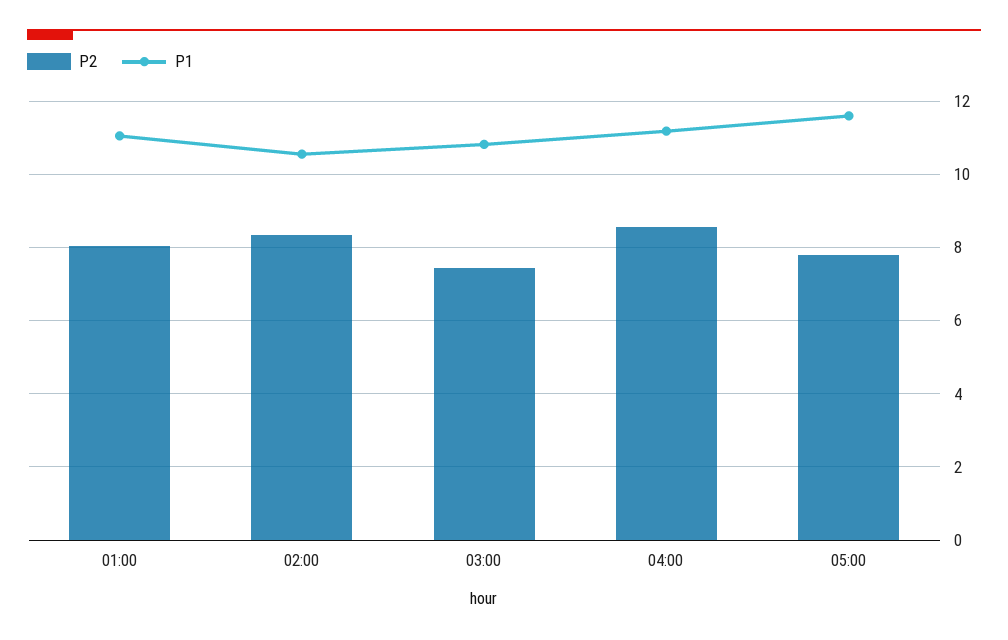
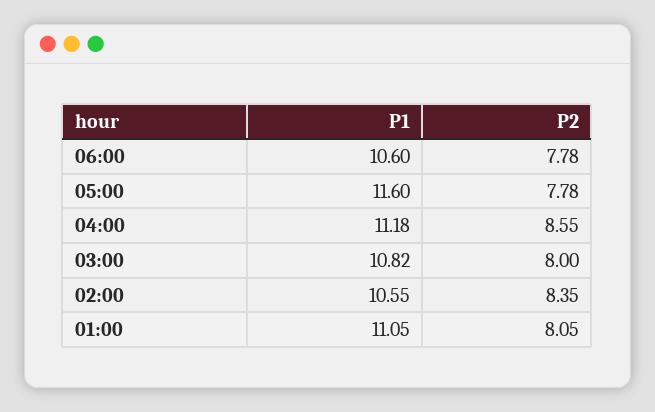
P2, 03:00: 7.4 -> 8
P1, 06:00: none -> 10.6
P2, 06:00: none -> 7.78

